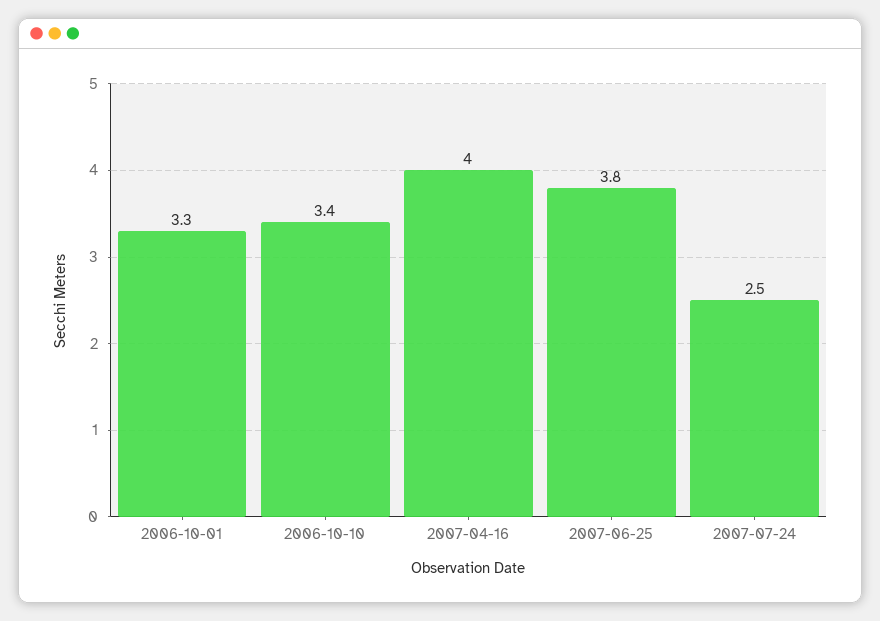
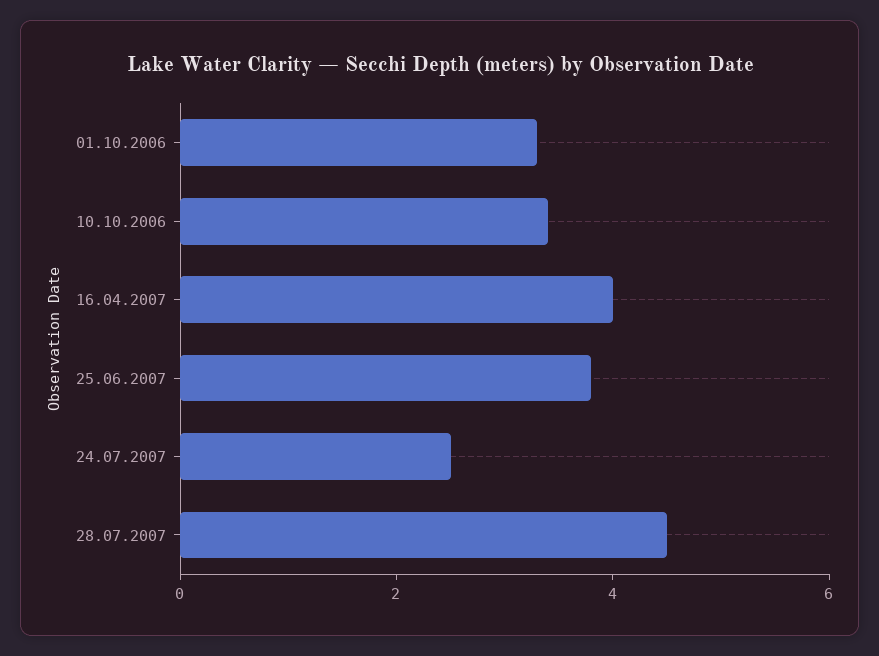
28.07.2007: none -> 4.5

